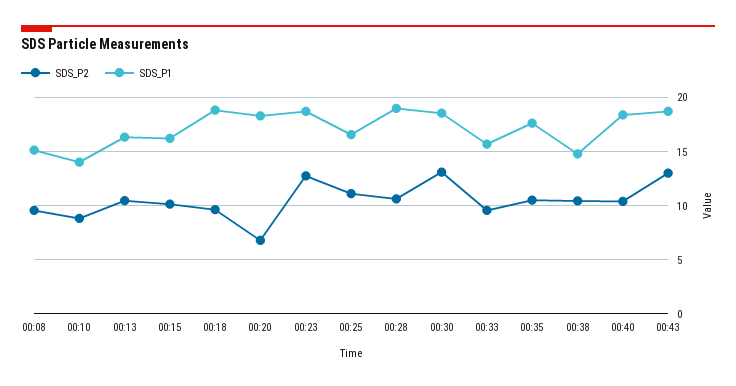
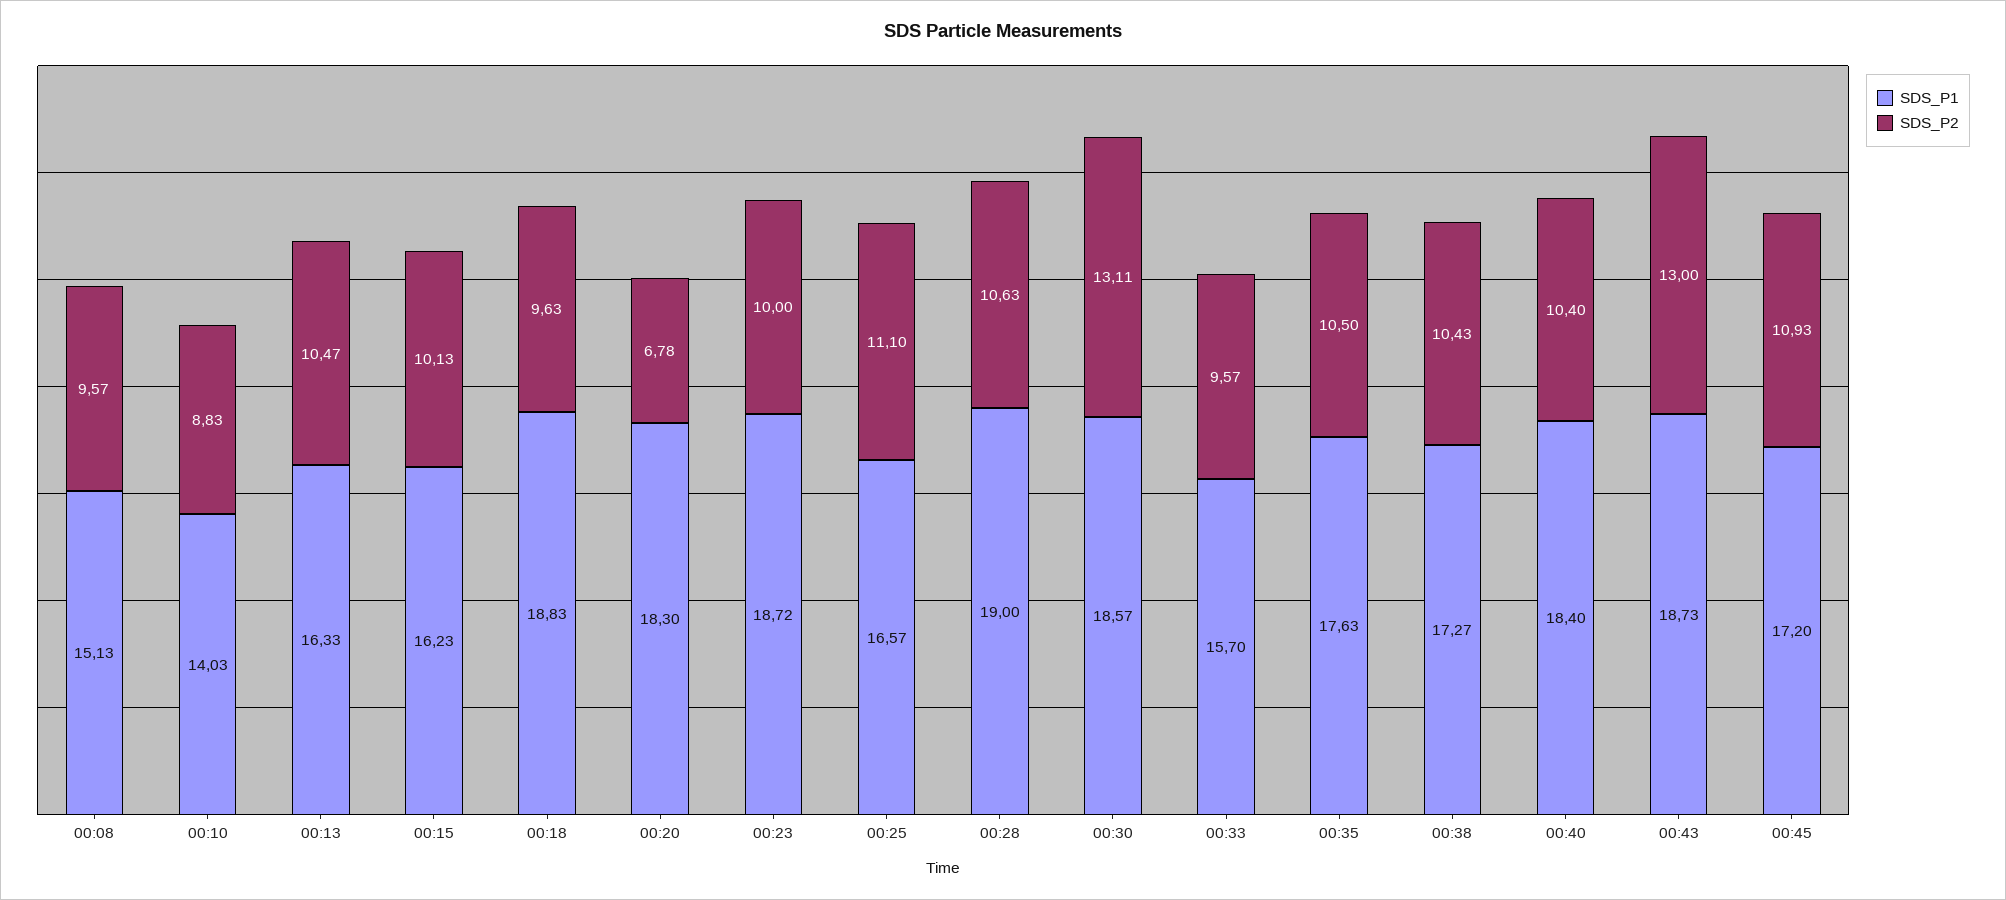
SDS_P2, 00:23: 13 -> 10
SDS_P1, 00:38: 15 -> 17.27
SDS_P1, 00:45: none -> 17.2
SDS_P2, 00:45: none -> 10.93

